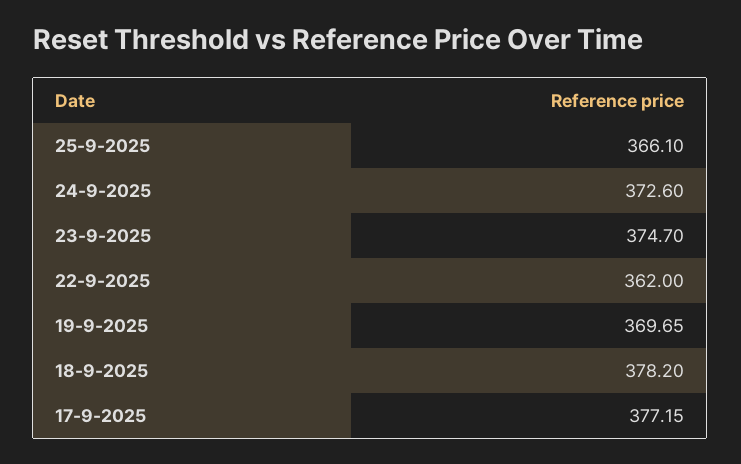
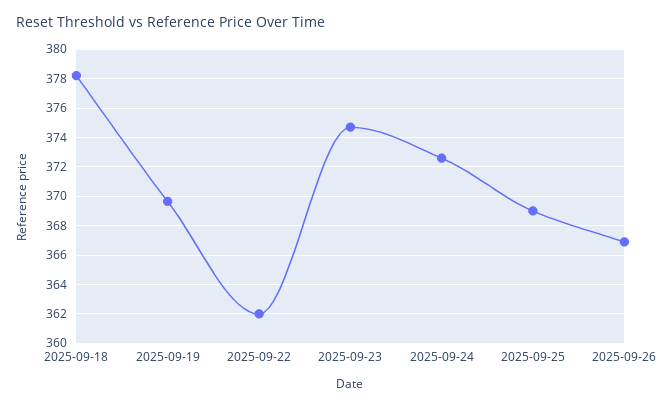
25-9-2025: 366.1 -> 369
17-9-2025: 377.15 -> none
2025-09-26: none -> 367

